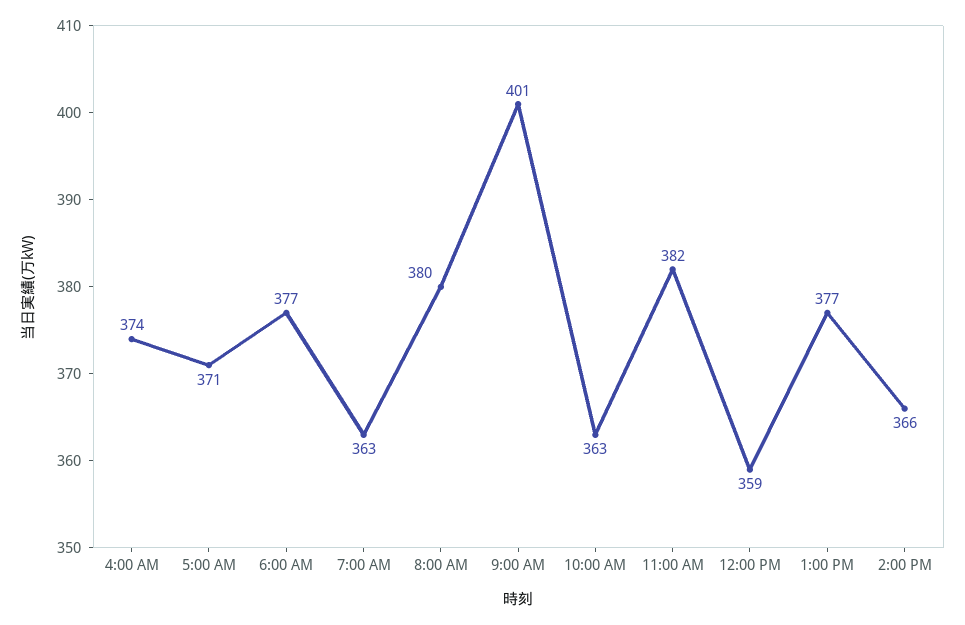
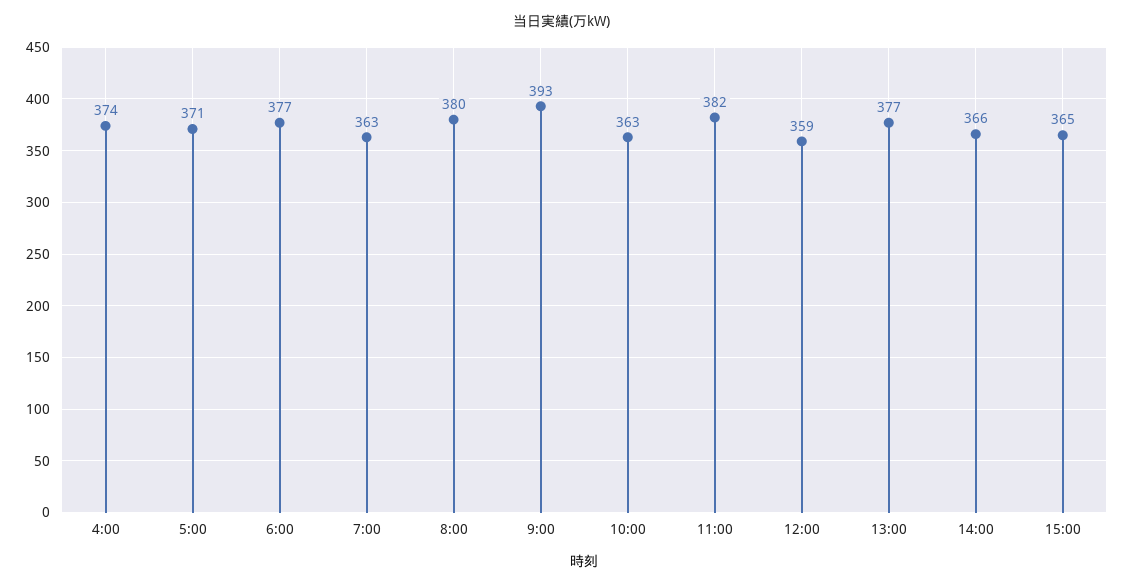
9:00 AM: 401 -> 393
15:00: none -> 365

